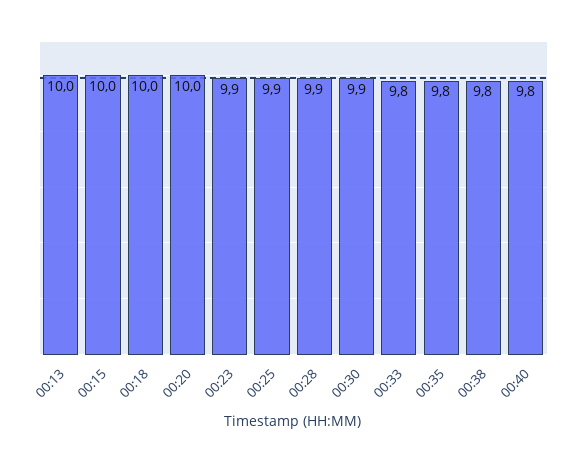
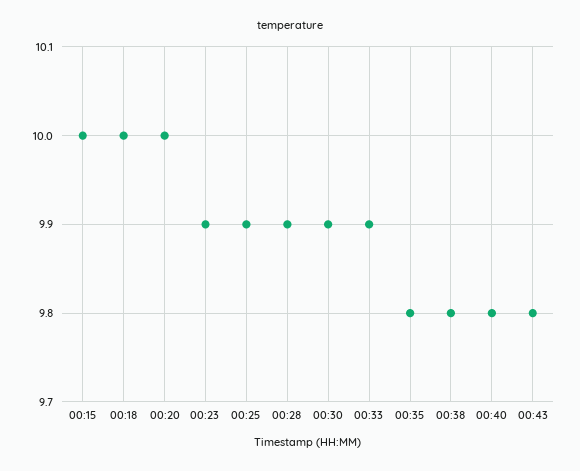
00:13: 10 -> none
00:33: 9.8 -> 9.9
00:43: none -> 9.8

